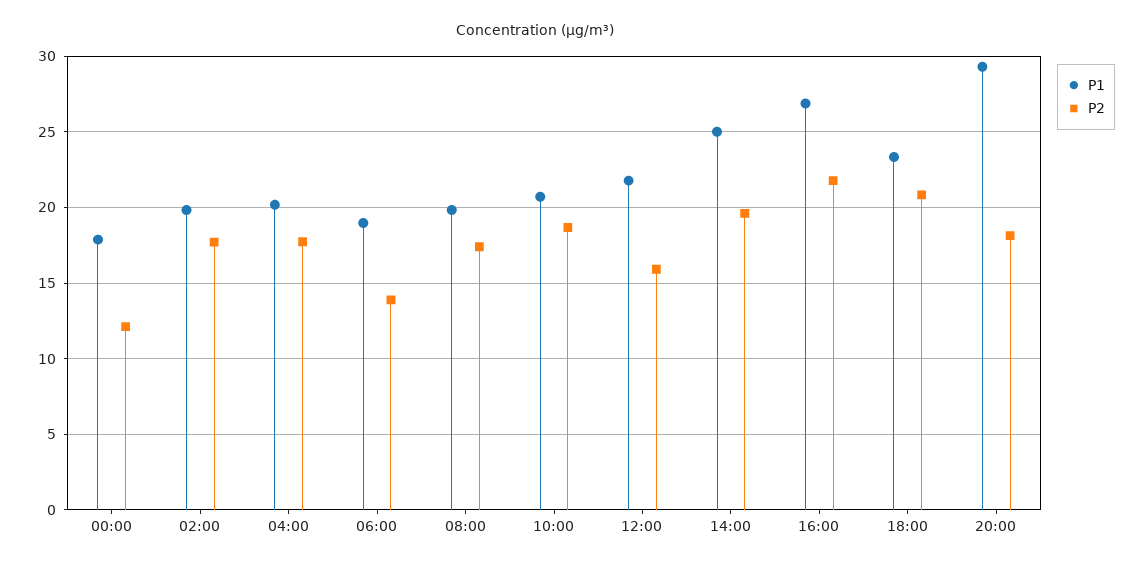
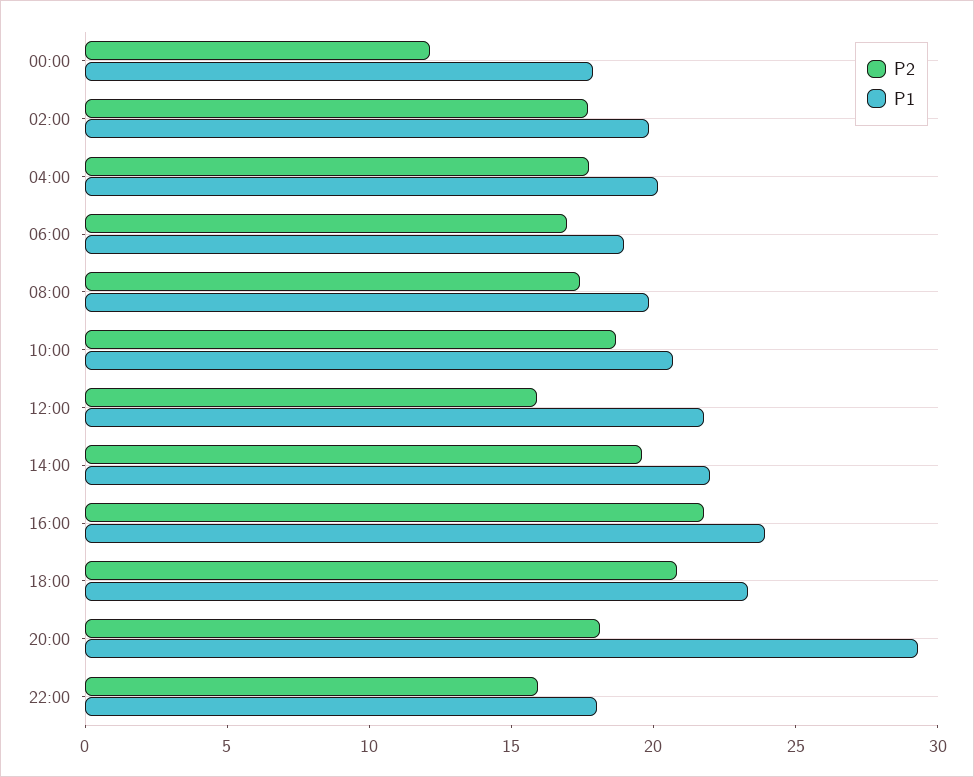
P2, 06:00: 14 -> 17
P1, 14:00: 25 -> 22
P1, 16:00: 27 -> 24
P2, 22:00: none -> 16
P1, 22:00: none -> 18

